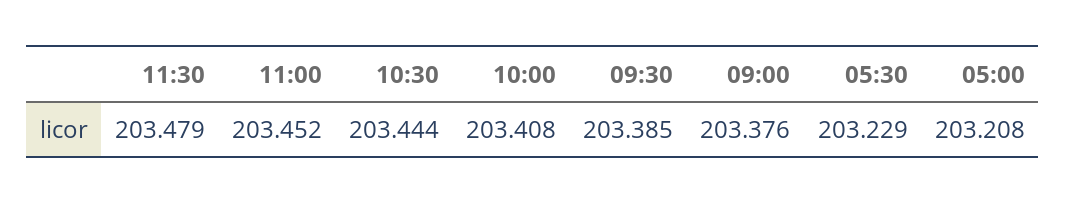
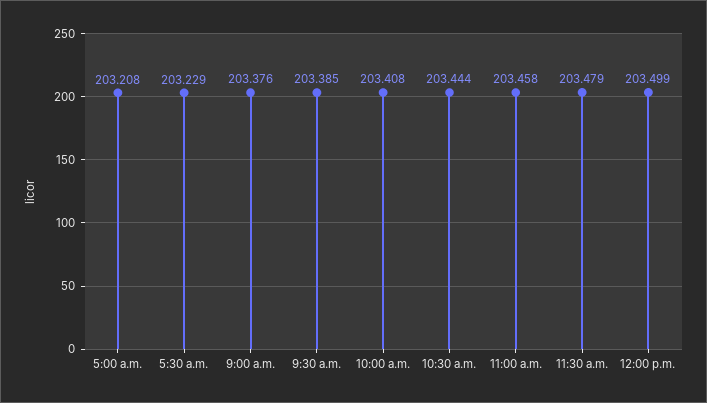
11:00: 203.452 -> 203.458
12:00 p.m.: none -> 203.499

